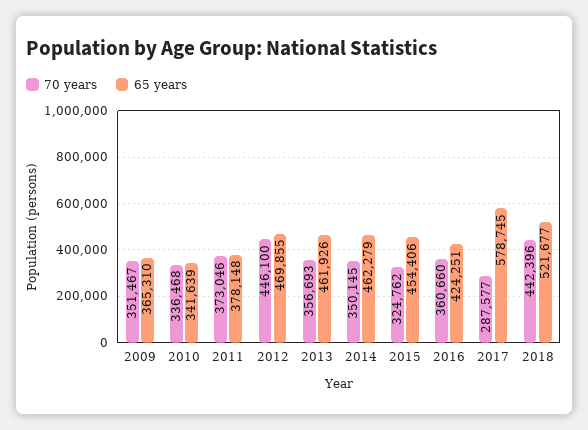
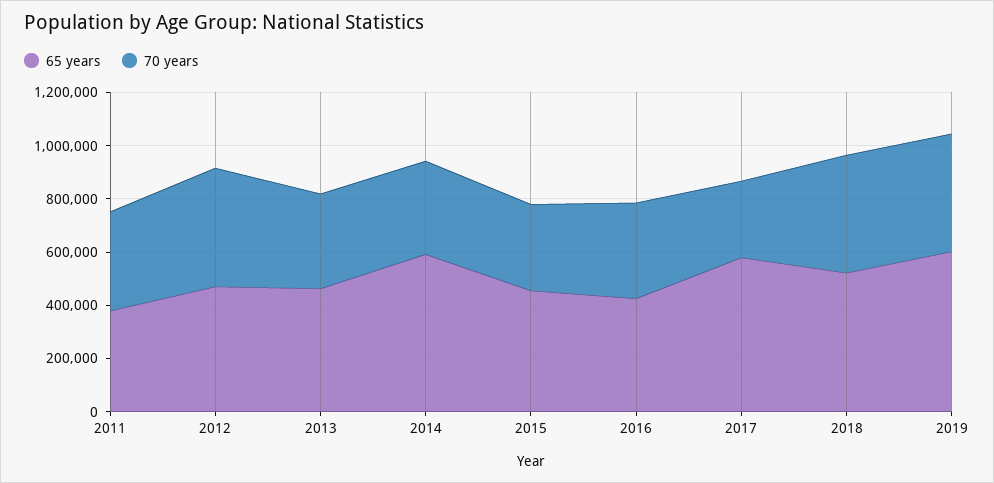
70 years, 2009: 351467 -> none
65 years, 2009: 365310 -> none
70 years, 2010: 336468 -> none
65 years, 2010: 341639 -> none
65 years, 2014: 462279 -> 600000
65 years, 2019: none -> 600000
70 years, 2019: none -> 450000

